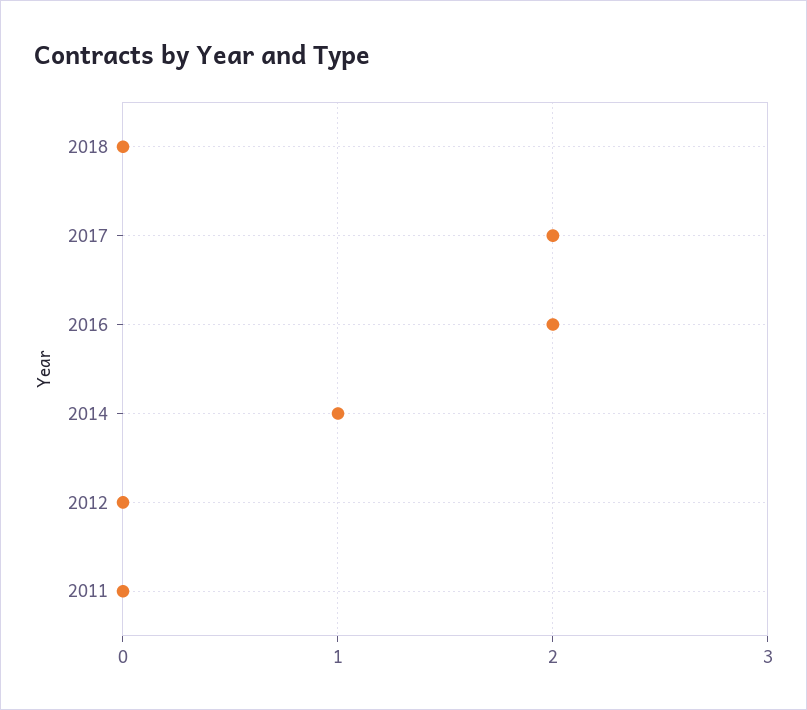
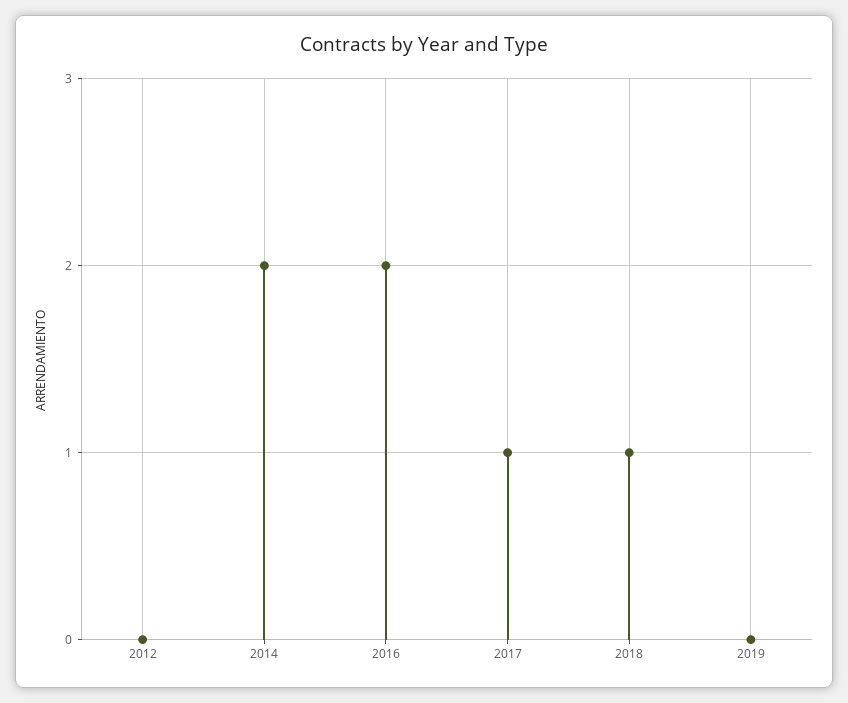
2018: 0 -> 1
2017: 2 -> 1
2014: 1 -> 2
2011: 0 -> none
2019: none -> 0

